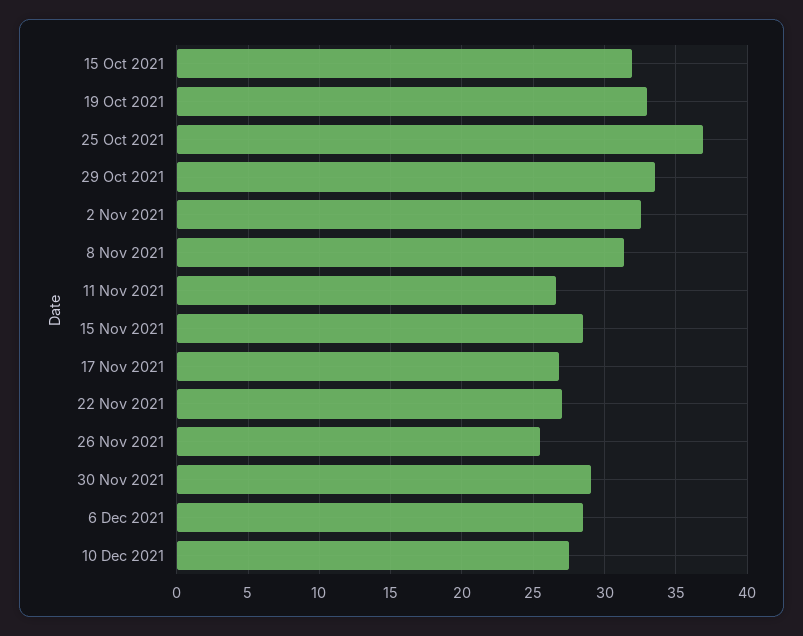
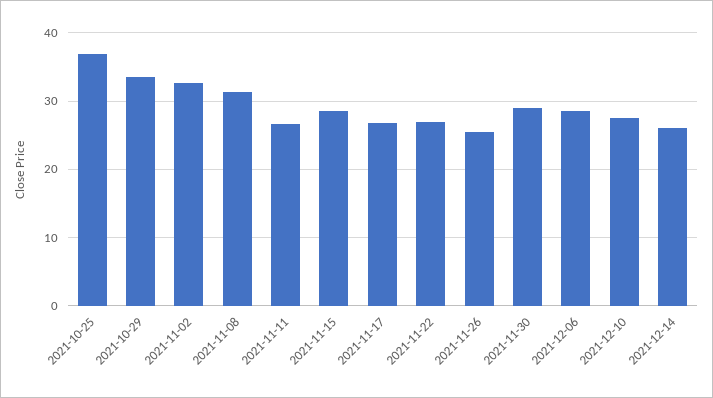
15 Oct 2021: 32 -> none
19 Oct 2021: 33 -> none
2021-12-14: none -> 26

